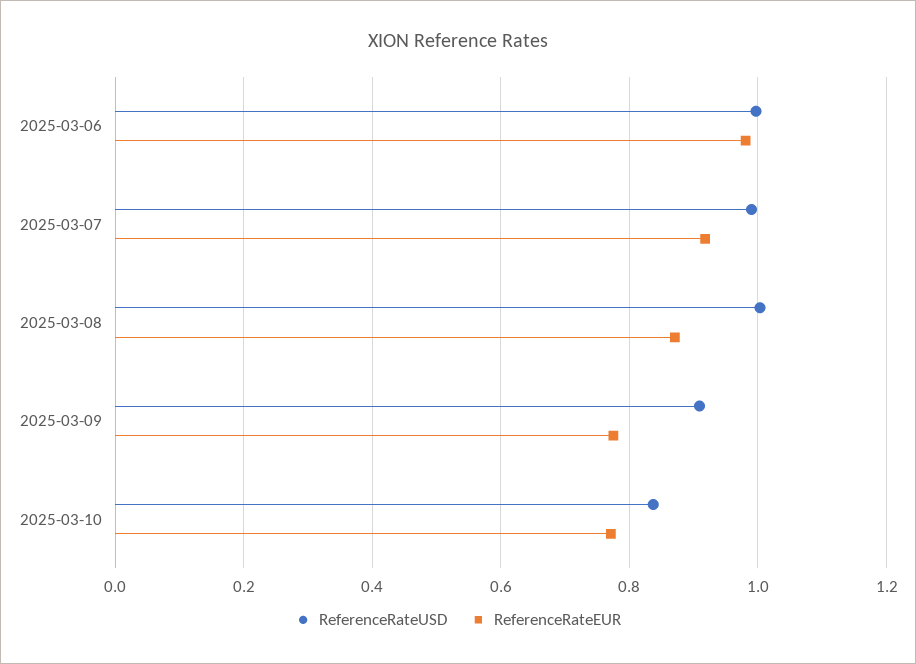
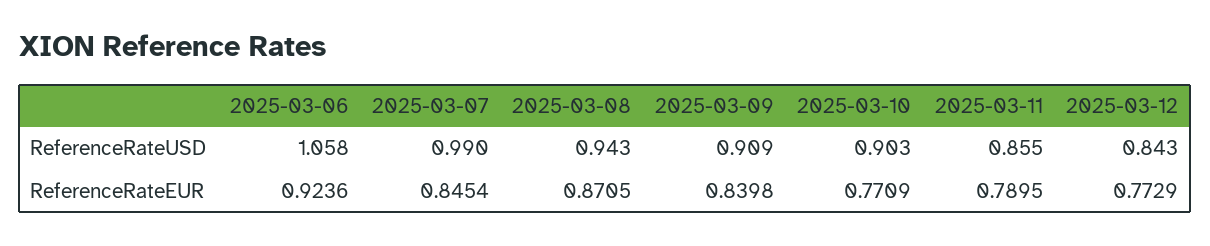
ReferenceRateUSD, 2025-03-06: 1 -> 1.058
ReferenceRateEUR, 2025-03-06: 0.98 -> 0.9236
ReferenceRateEUR, 2025-03-07: 0.92 -> 0.8454
ReferenceRateUSD, 2025-03-08: 1 -> 0.943
ReferenceRateEUR, 2025-03-09: 0.78 -> 0.8398
ReferenceRateUSD, 2025-03-10: 0.84 -> 0.903
ReferenceRateUSD, 2025-03-11: none -> 0.855
ReferenceRateUSD, 2025-03-12: none -> 0.843
ReferenceRateEUR, 2025-03-11: none -> 0.7895
ReferenceRateEUR, 2025-03-12: none -> 0.7729

